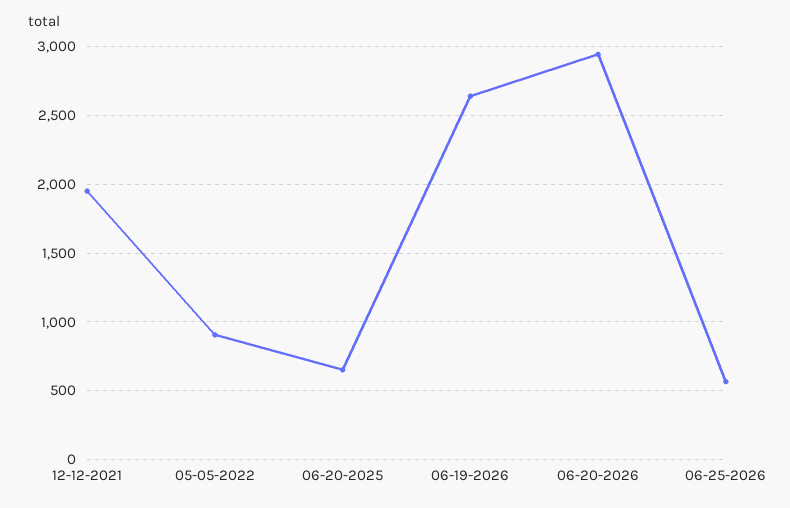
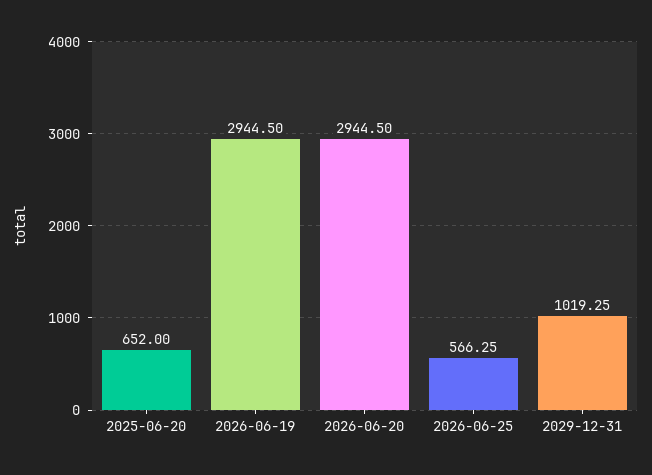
12-12-2021: 1950 -> none
05-05-2022: 900 -> none
06-19-2026: 2650 -> 2944.5
2029-12-31: none -> 1019.25

